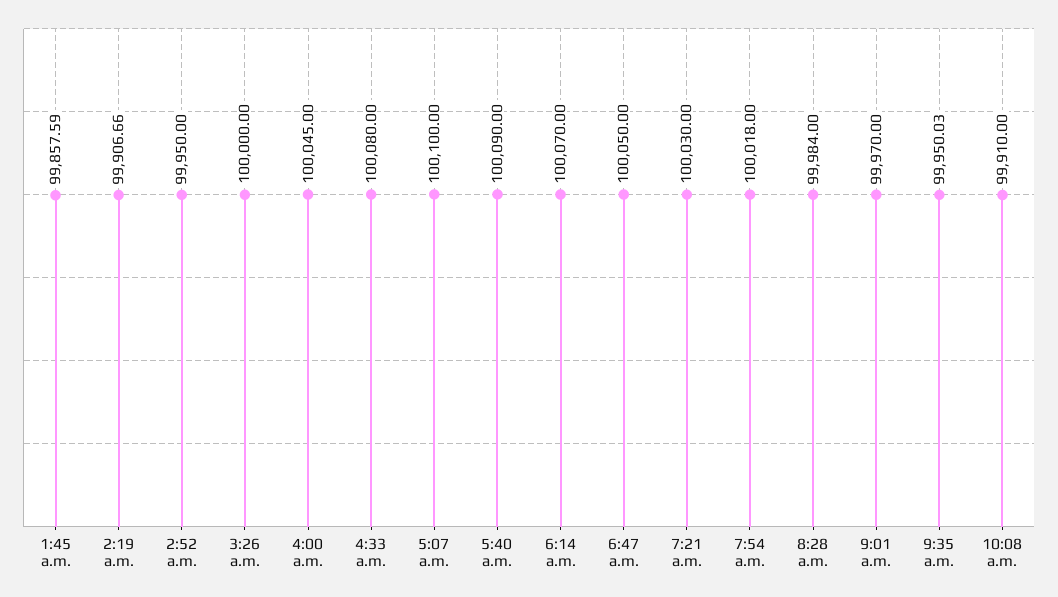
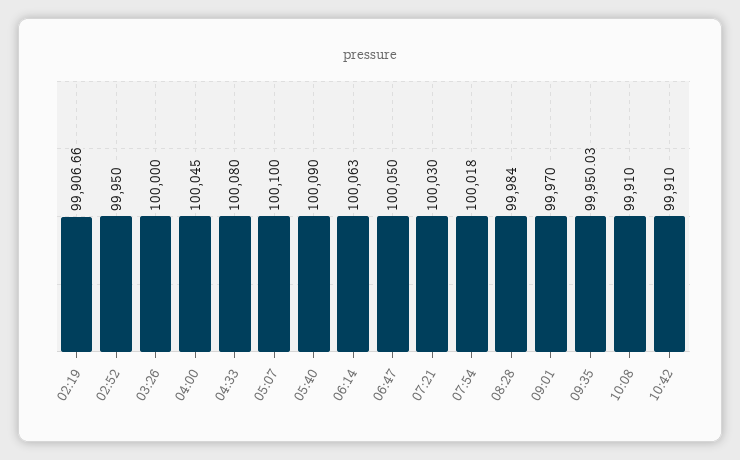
1:45 a.m.: 99857.59 -> none
6:14 a.m.: 100070 -> 100063
10:42: none -> 99910

